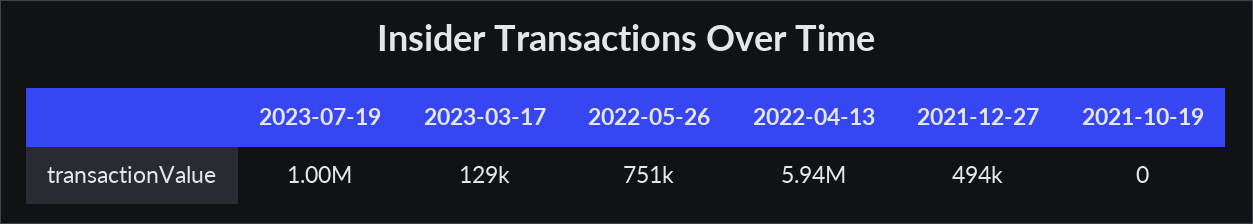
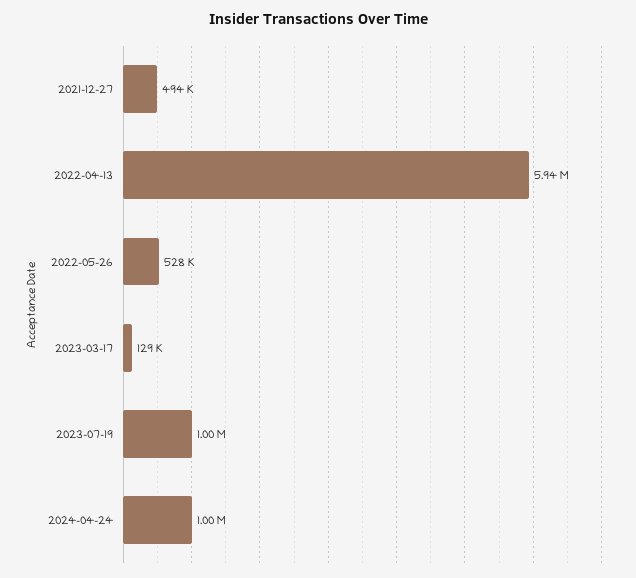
2022-05-26: 751000 -> 528000
2021-10-19: 0 -> none
2024-04-24: none -> 1000000

